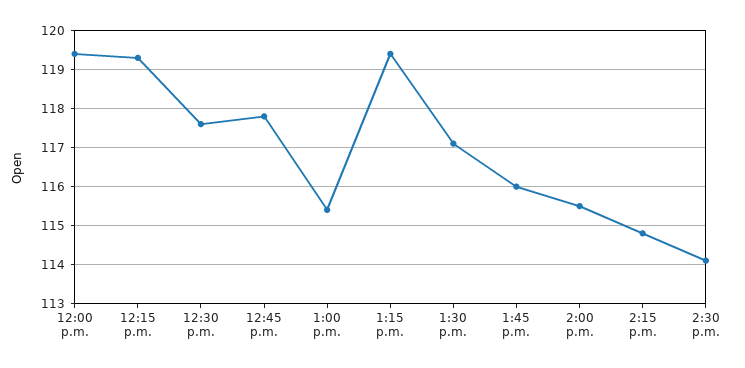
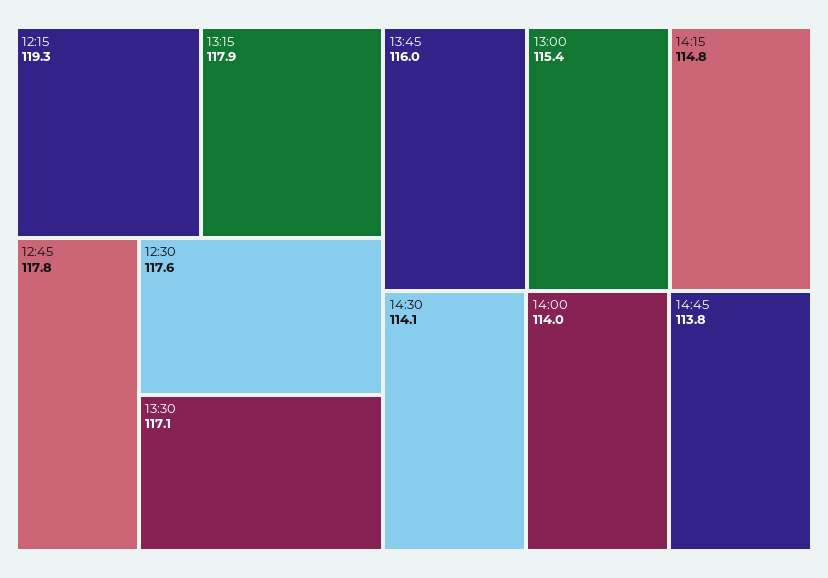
12:00 p.m.: 119.5 -> none
1:15 p.m.: 119.5 -> 117.9
2:00 p.m.: 115.5 -> 114
14:45: none -> 113.8

